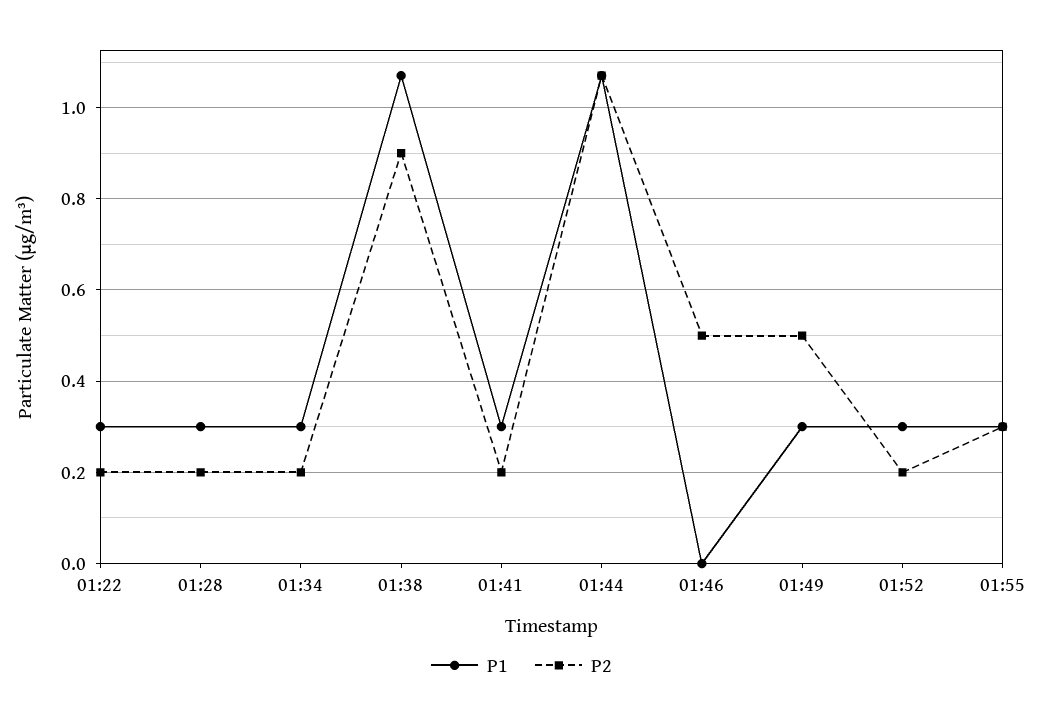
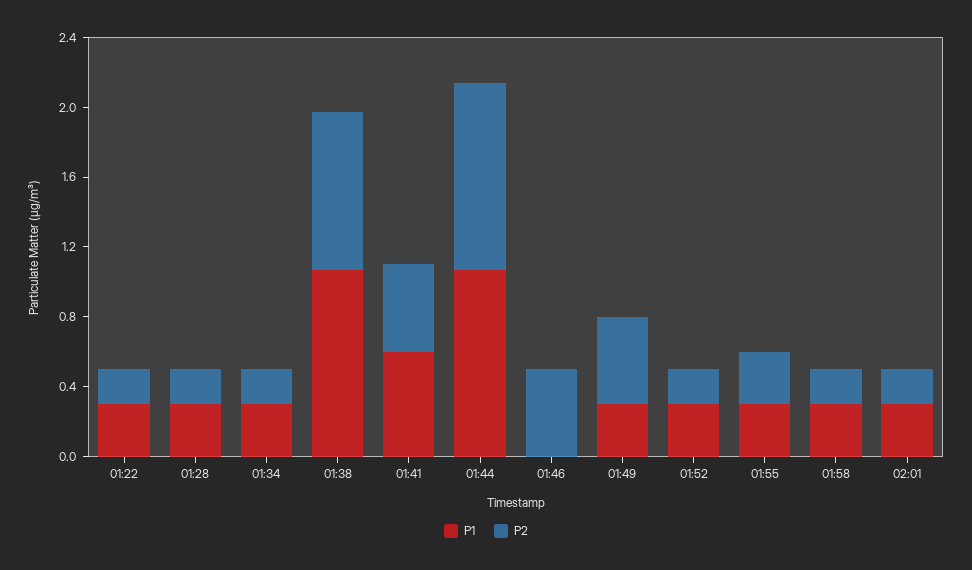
P1, 01:41: 0.3 -> 0.6
P2, 01:41: 0.2 -> 0.5
P1, 01:58: none -> 0.3
P2, 01:58: none -> 0.2
P1, 02:01: none -> 0.3
P2, 02:01: none -> 0.2

